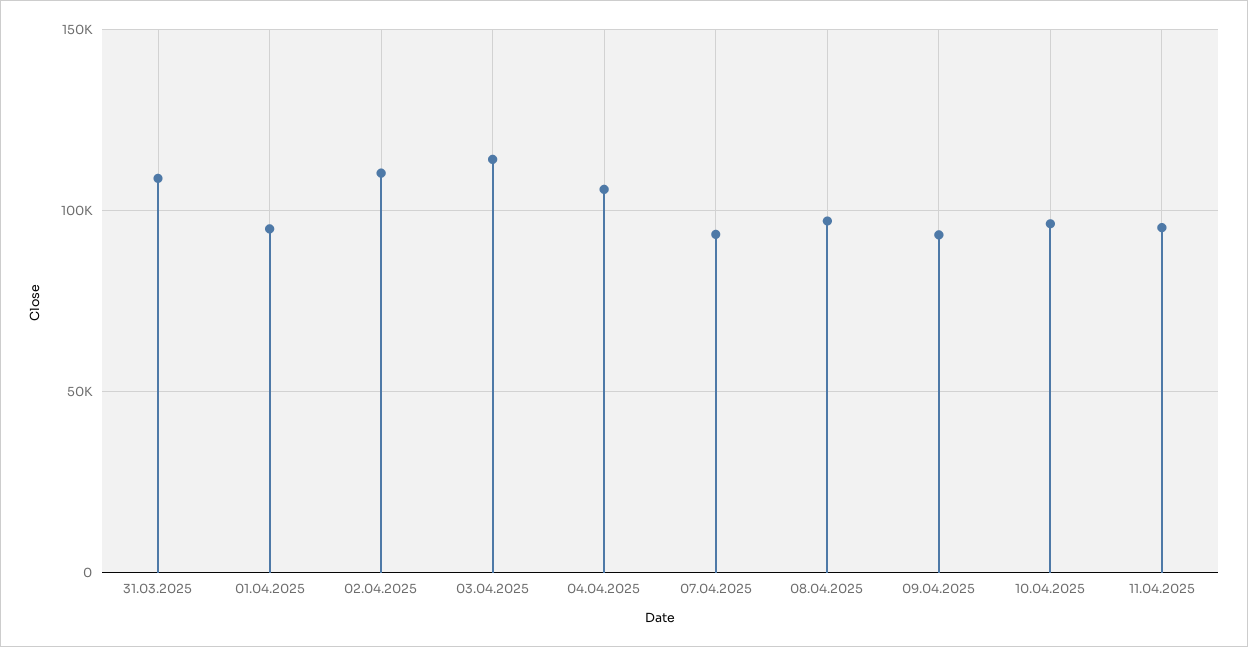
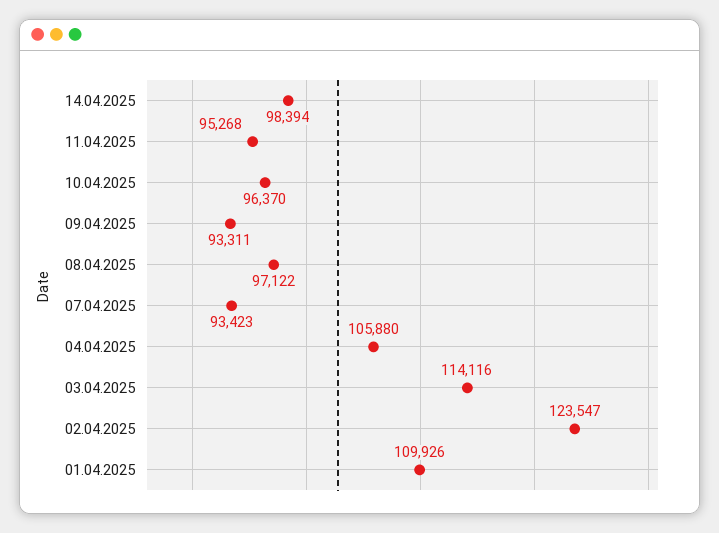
31.03.2025: 110000 -> none
01.04.2025: 95000 -> 109926
02.04.2025: 110000 -> 123547
14.04.2025: none -> 98394

